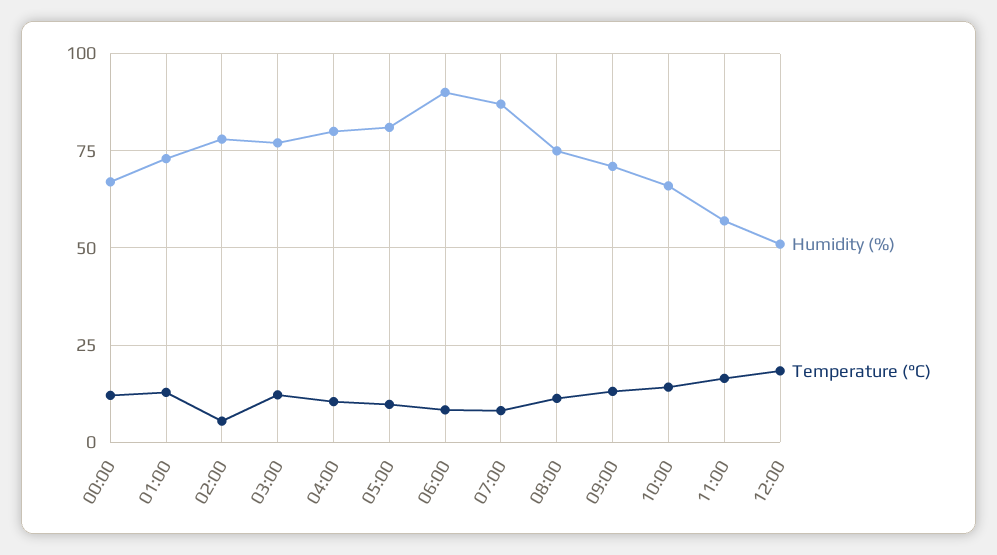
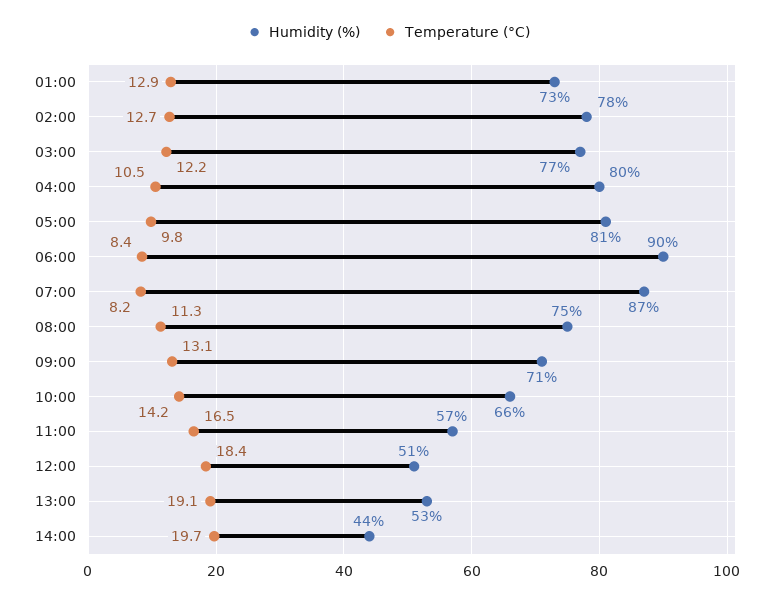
Humidity (%), 00:00: 67.5 -> none
Temperature (°C), 00:00: 12.5 -> none
Temperature (°C), 02:00: 5 -> 12.7
Humidity (%), 13:00: none -> 53
Temperature (°C), 13:00: none -> 19.1
Humidity (%), 14:00: none -> 44
Temperature (°C), 14:00: none -> 19.7

